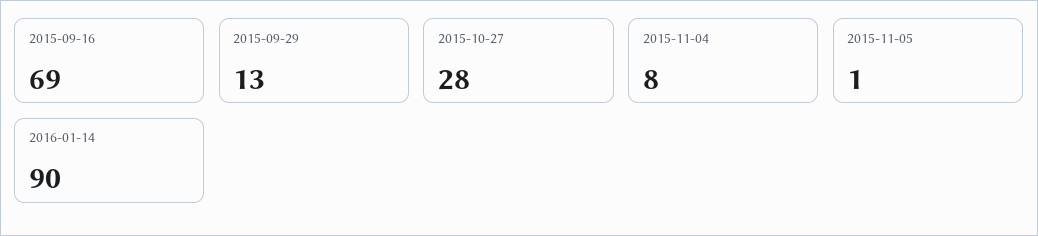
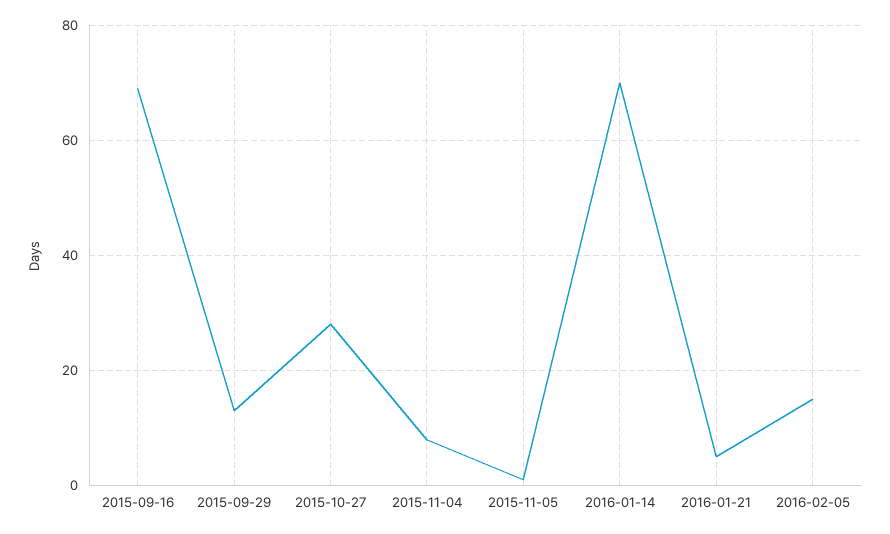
2016-01-14: 90 -> 70
2016-01-21: none -> 5
2016-02-05: none -> 15

